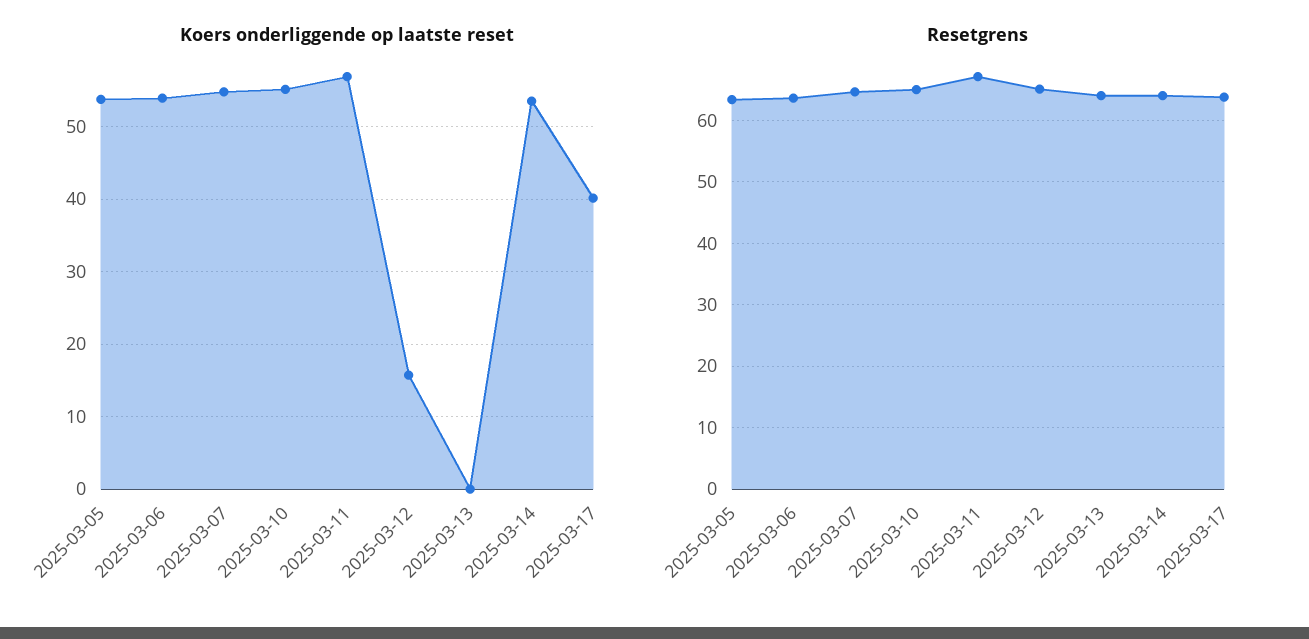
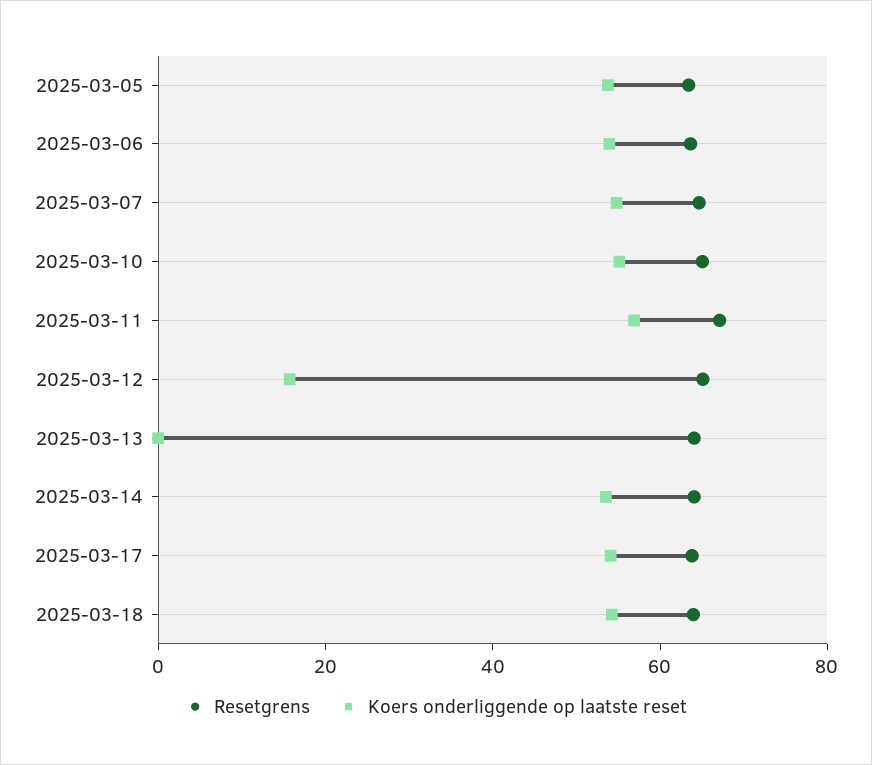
Koers onderliggende op laatste reset, 2025-03-17: 40 -> 55
Resetgrens, 2025-03-18: none -> 65
Koers onderliggende op laatste reset, 2025-03-18: none -> 55

